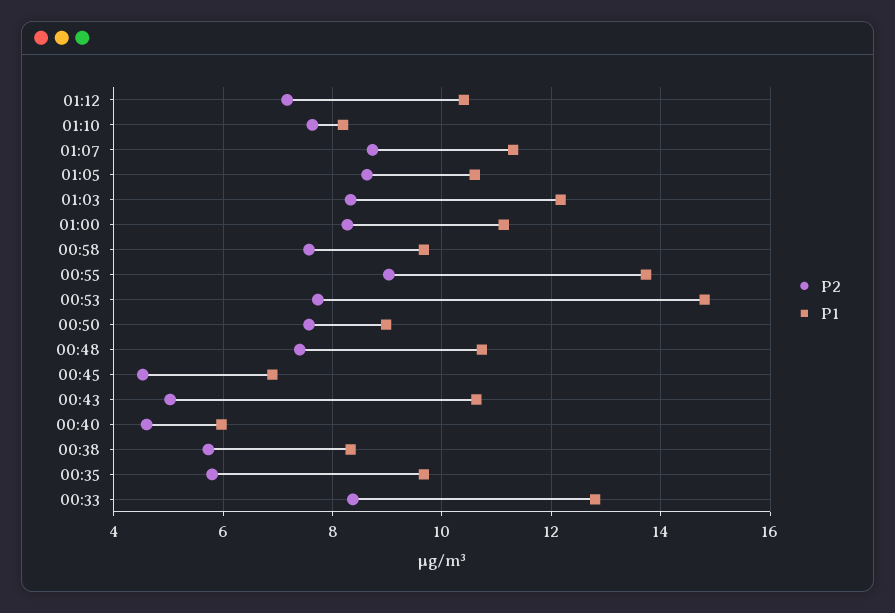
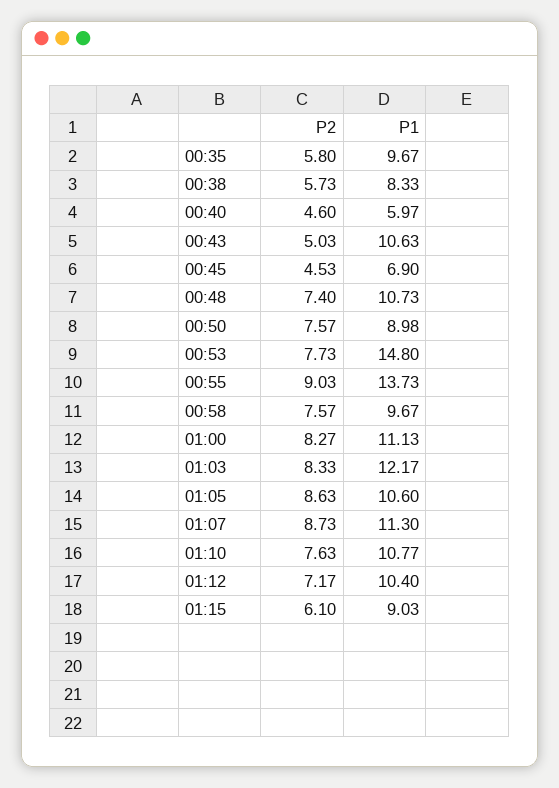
P1, 01:10: 8.2 -> 10.77
P2, 00:33: 8.4 -> none
P1, 00:33: 12.8 -> none
P2, 01:15: none -> 6.1
P1, 01:15: none -> 9.03

